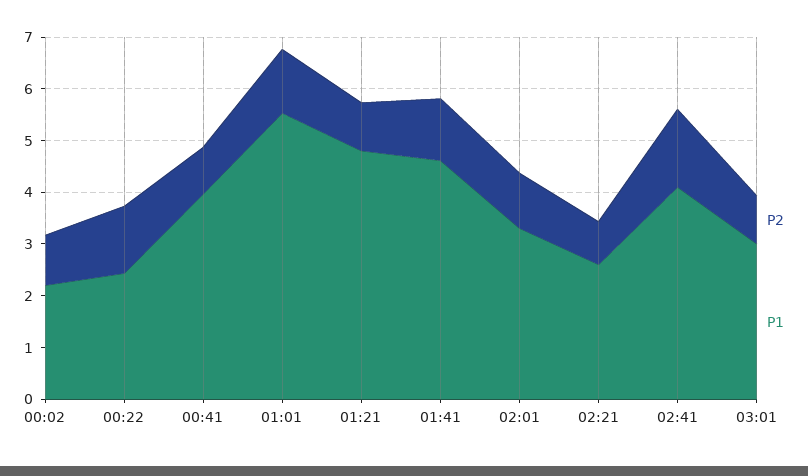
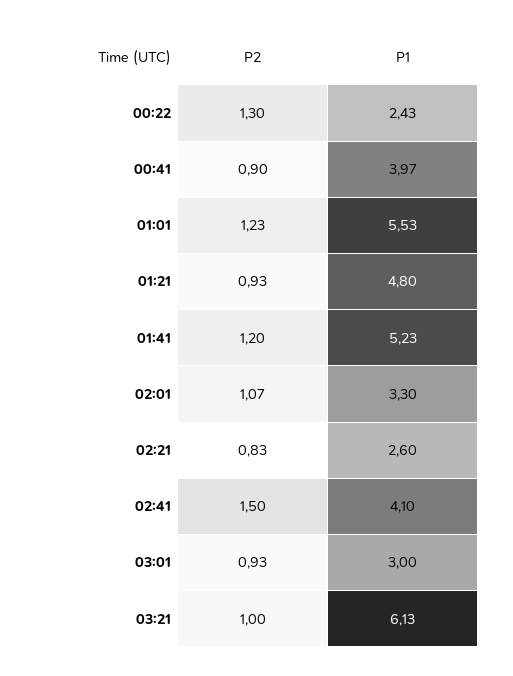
P2, 00:02: 1 -> none
P1, 00:02: 2.2 -> none
P1, 01:41: 4.6 -> 5.23
P2, 03:21: none -> 1
P1, 03:21: none -> 6.13

